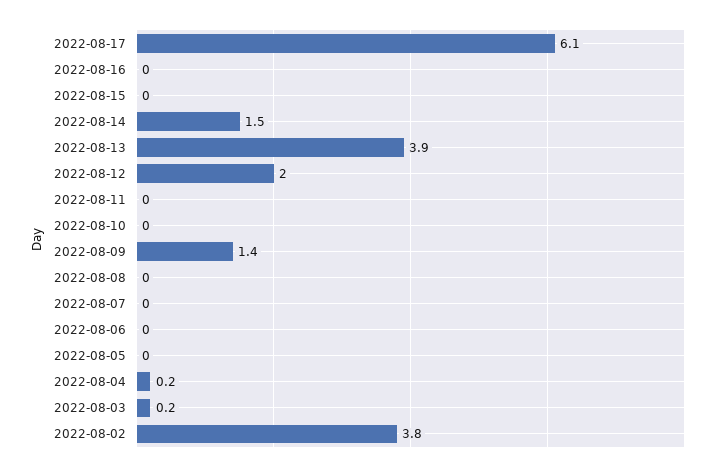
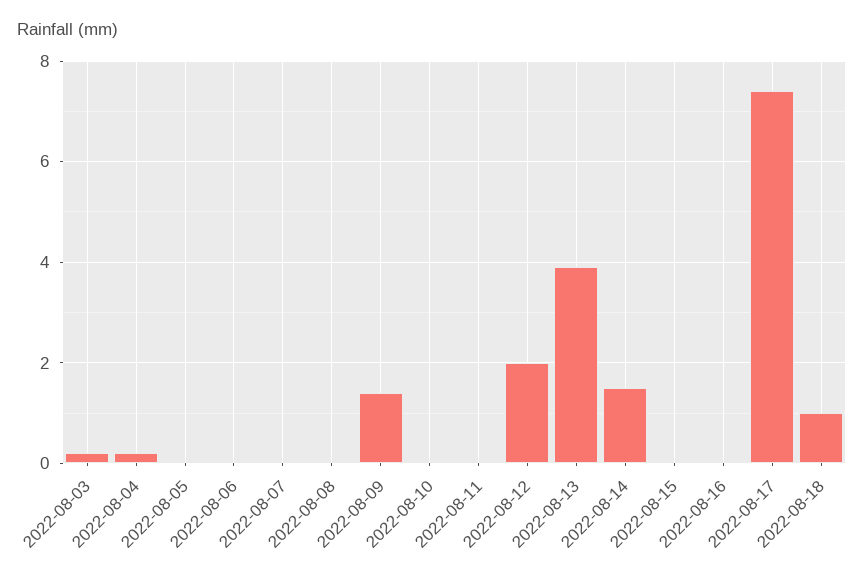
2022-08-17: 6.1 -> 7.5
2022-08-02: 3.8 -> none
2022-08-18: none -> 1

